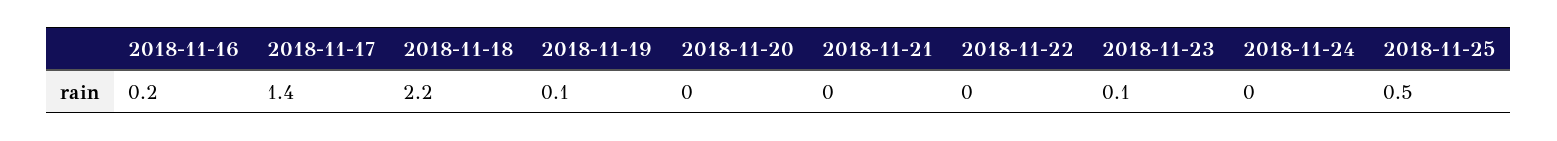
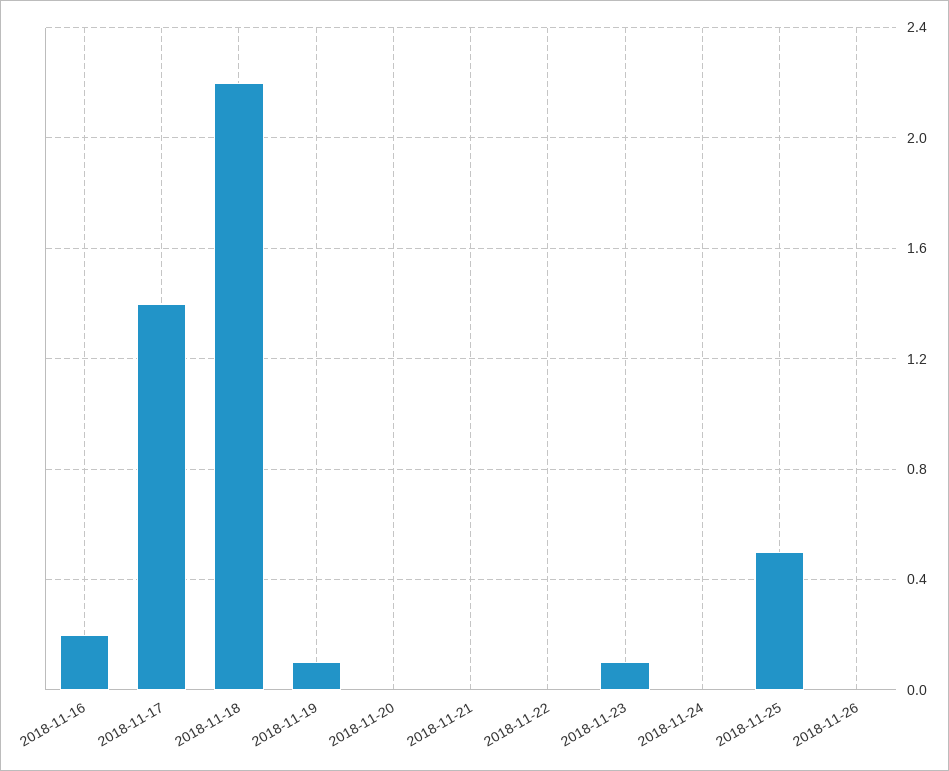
2018-11-26: none -> 0

